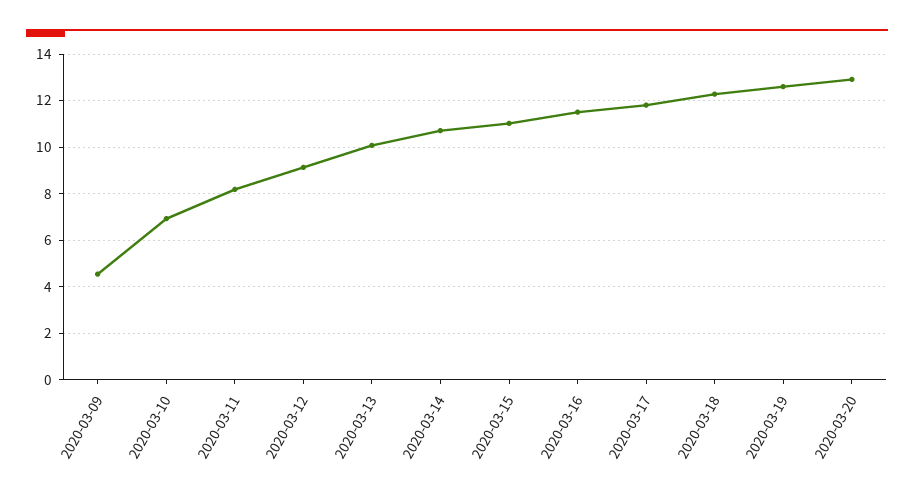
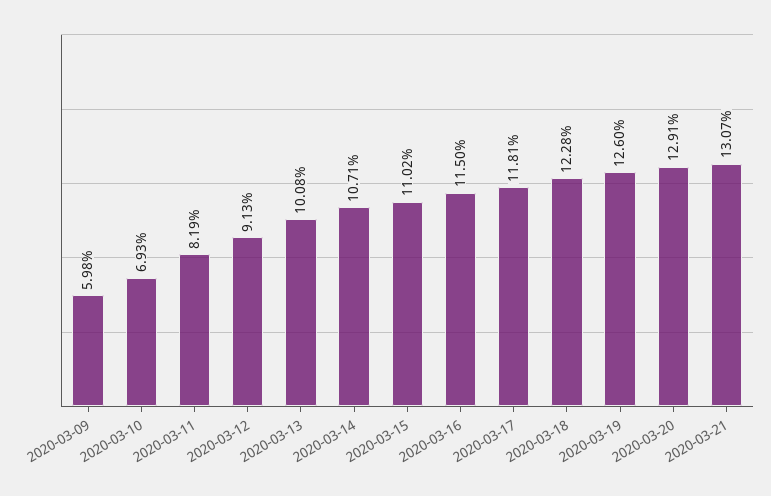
2020-03-09: 4.5 -> 5.98
2020-03-21: none -> 13.07

